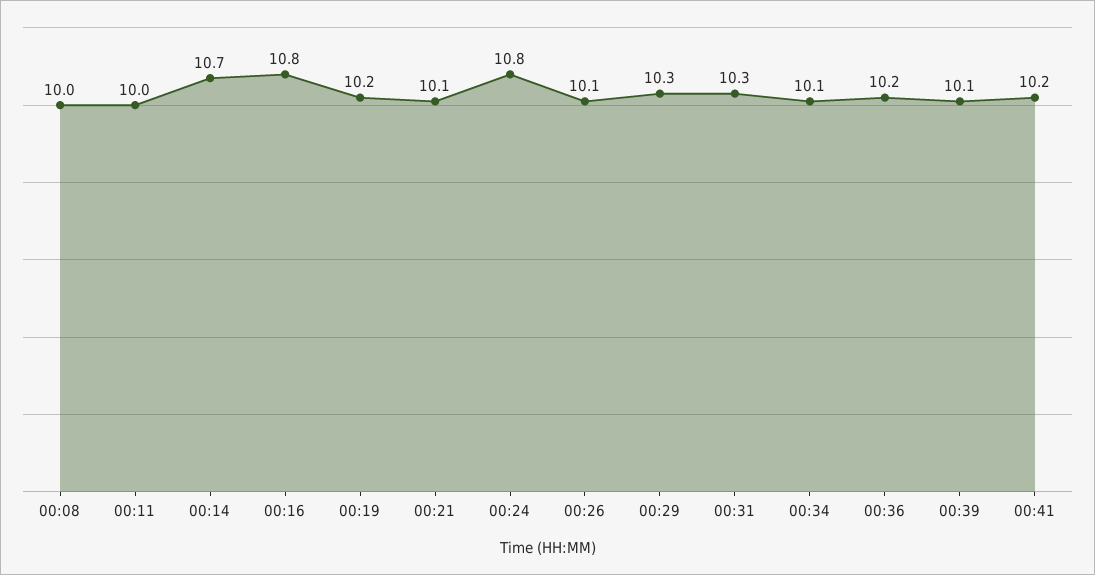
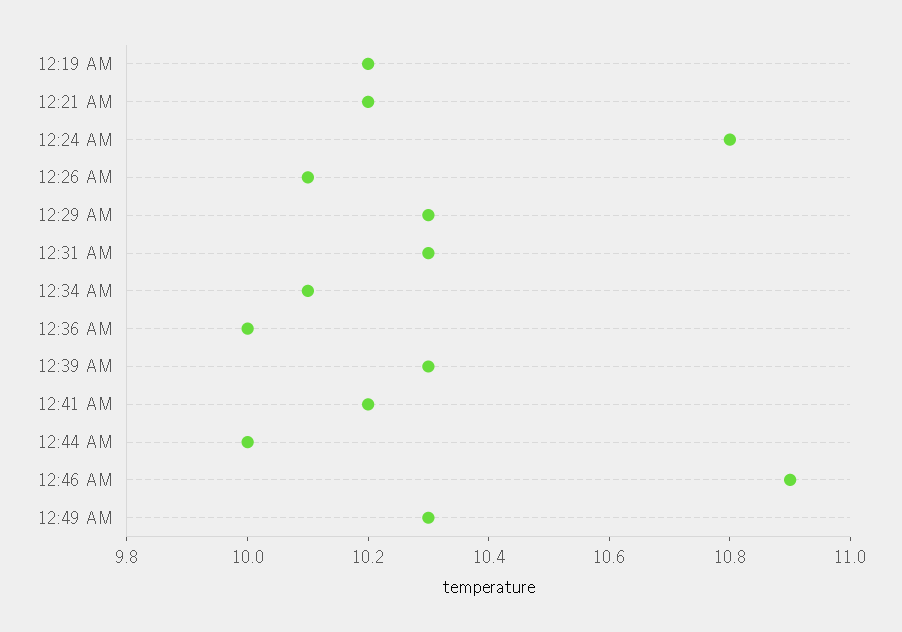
00:08: 10 -> none
00:11: 10 -> none
00:14: 10.7 -> none
00:16: 10.8 -> none
00:21: 10.1 -> 10.2
00:36: 10.2 -> 10
00:39: 10.1 -> 10.3
12:44 AM: none -> 10
12:46 AM: none -> 10.9
12:49 AM: none -> 10.3

